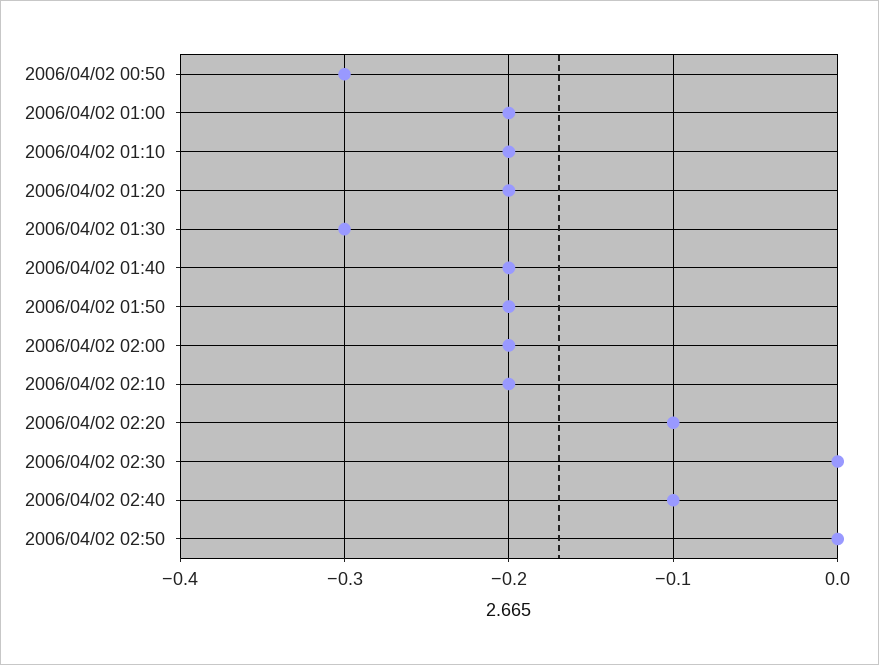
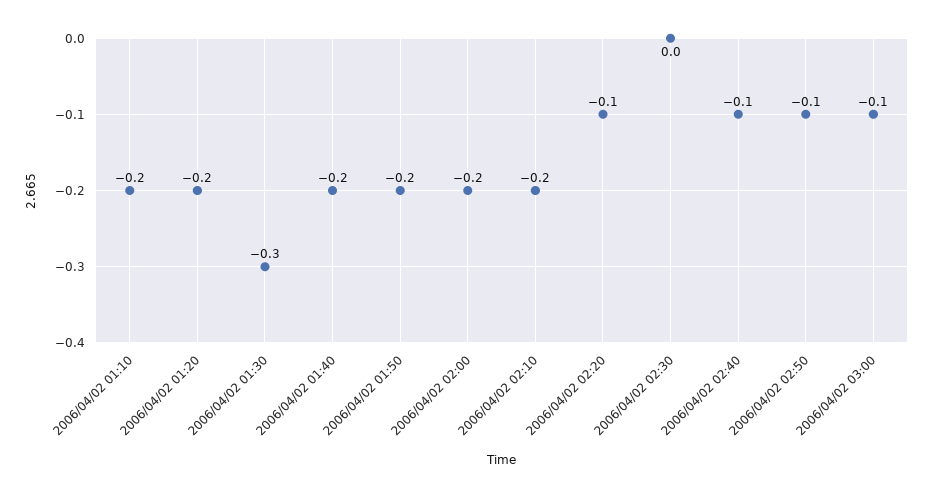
2006/04/02 00:50: -0.3 -> none
2006/04/02 01:00: -0.2 -> none
2006/04/02 02:50: 0 -> -0.1
2006/04/02 03:00: none -> -0.1

